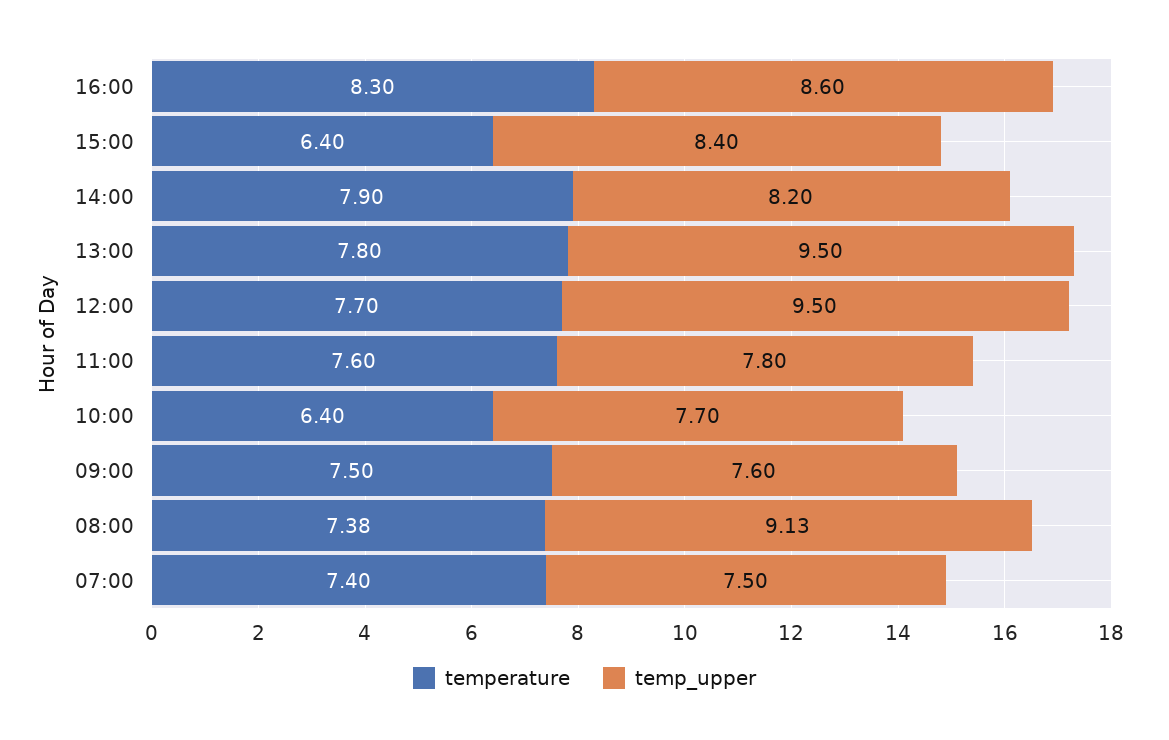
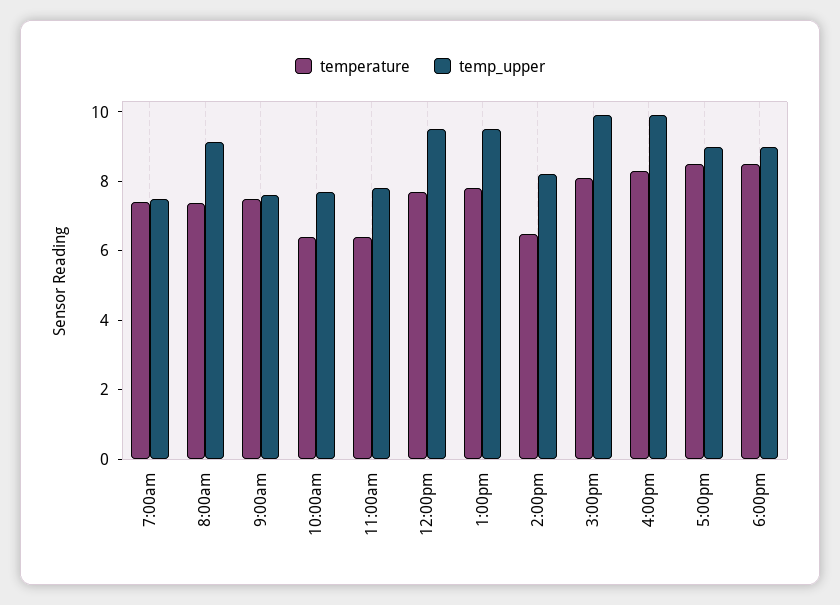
temp_upper, 16:00: 8.6 -> 10
temperature, 15:00: 6.4 -> 8
temp_upper, 15:00: 8.4 -> 10
temperature, 14:00: 7.9 -> 6.5
temperature, 11:00: 7.6 -> 6.5
temperature, 5:00pm: none -> 8.5
temp_upper, 5:00pm: none -> 9
temperature, 6:00pm: none -> 8.5
temp_upper, 6:00pm: none -> 9

